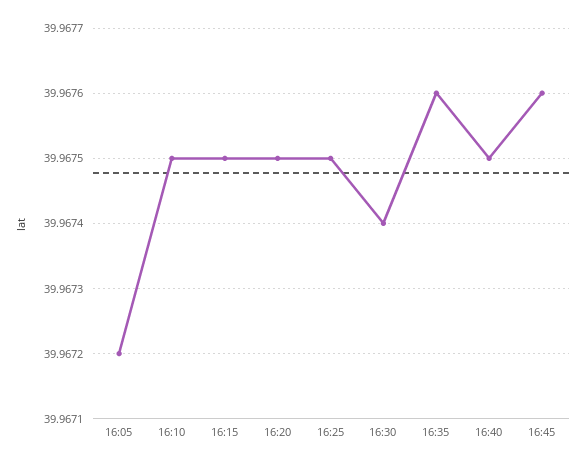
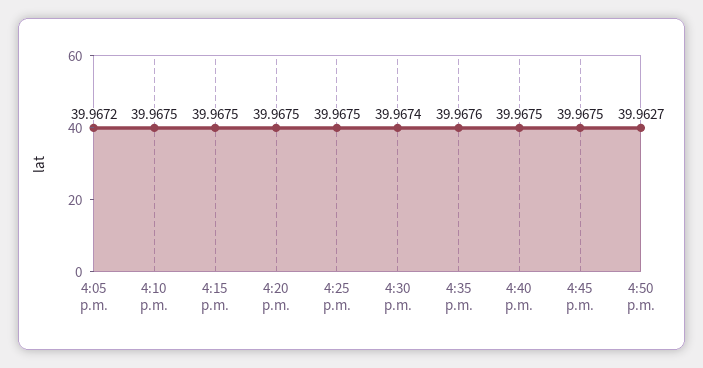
16:45: 39.9676 -> 39.9675
4:50 p.m.: none -> 39.9627

